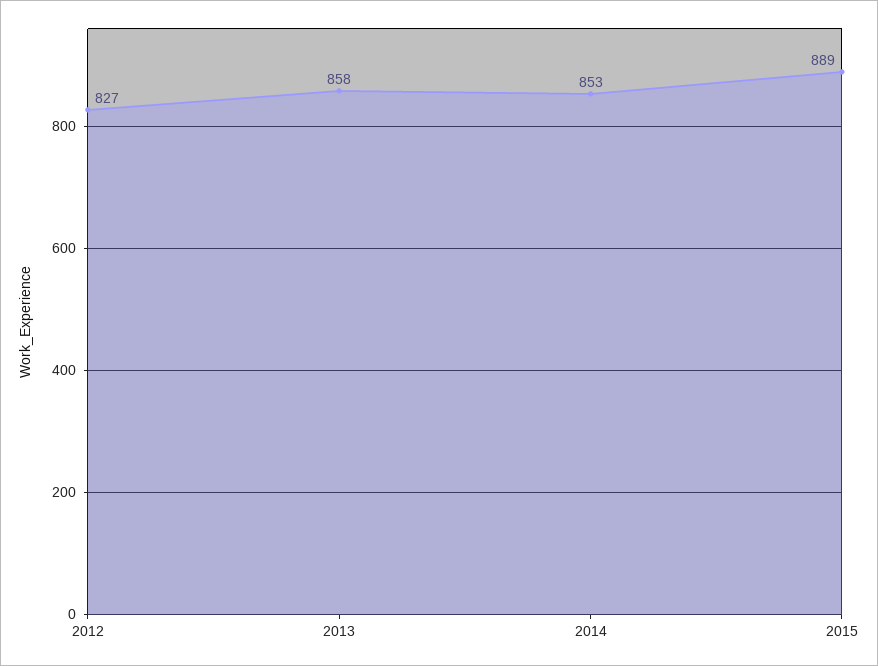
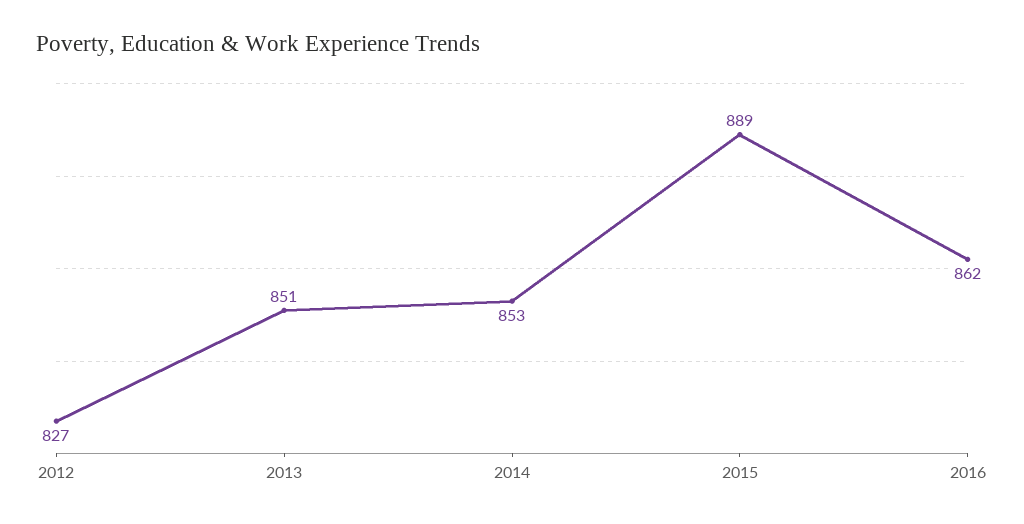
2013: 858 -> 851
2016: none -> 862

